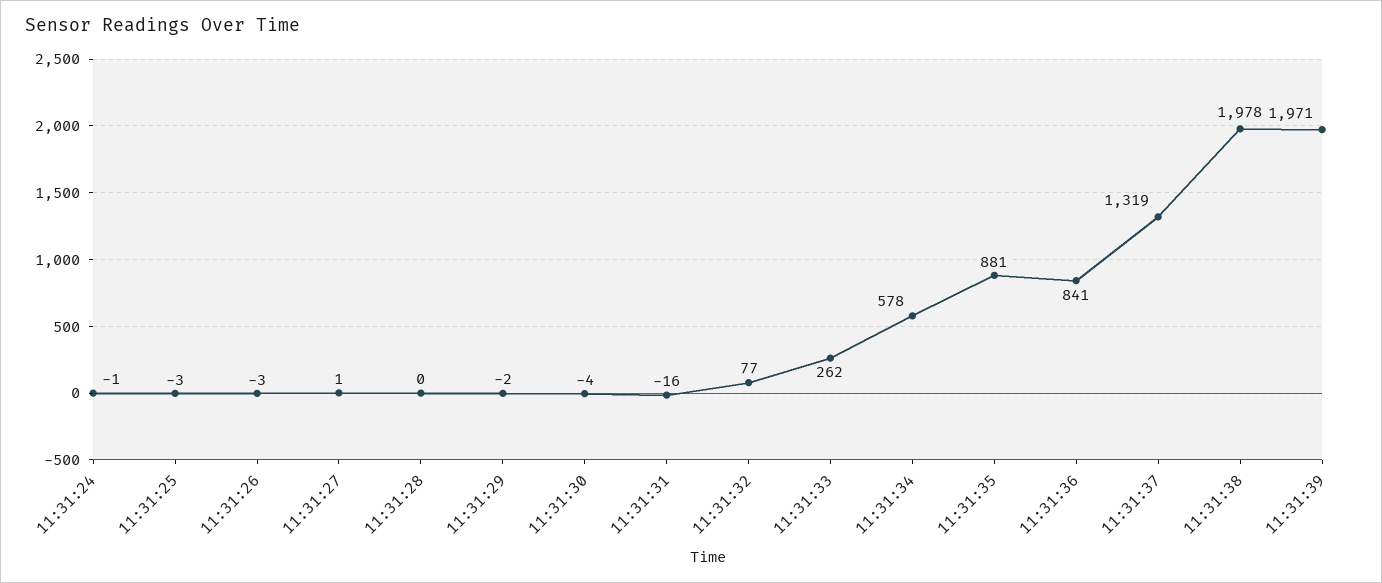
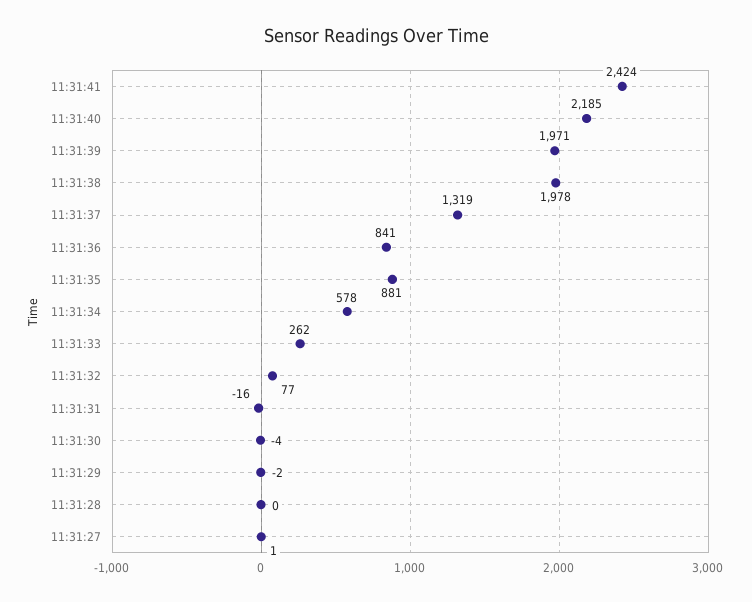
11:31:24: -1 -> none
11:31:25: -3 -> none
11:31:26: -3 -> none
11:31:41: none -> 2424
11:31:40: none -> 2185

